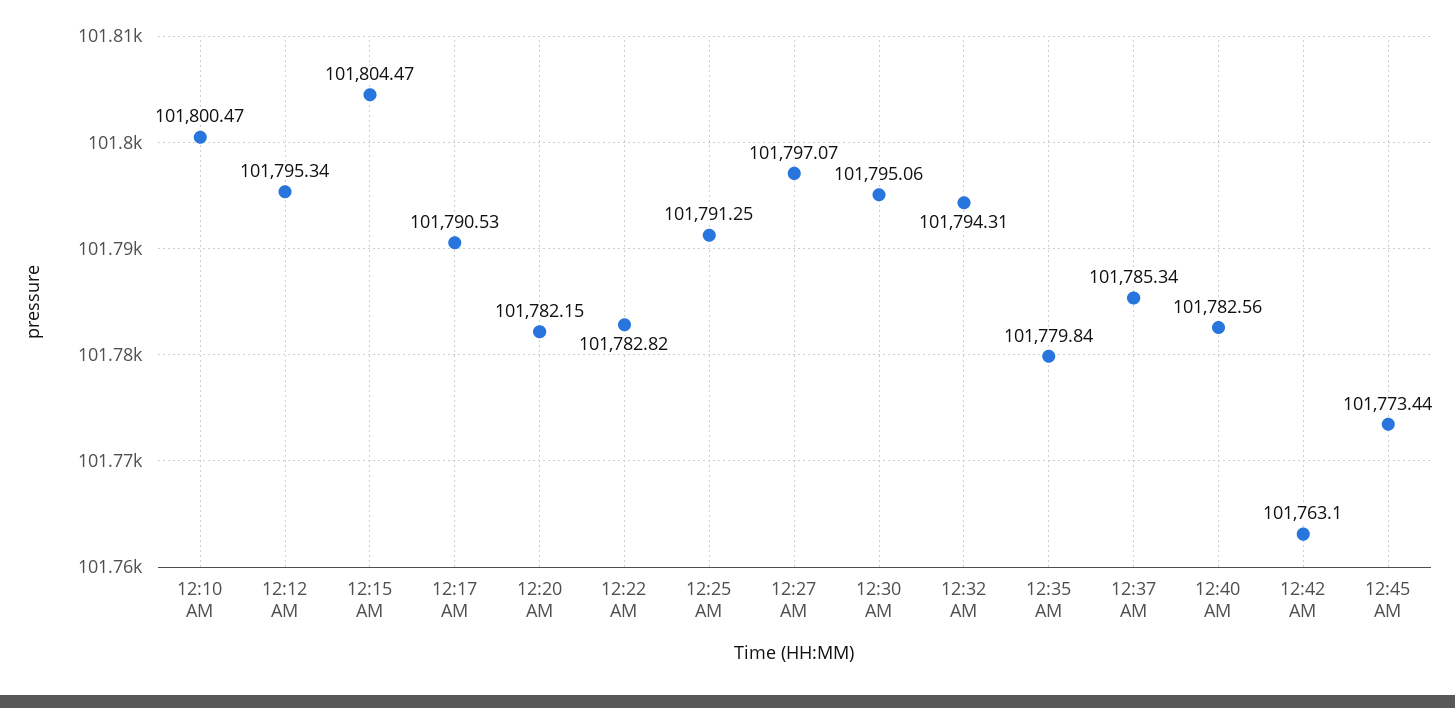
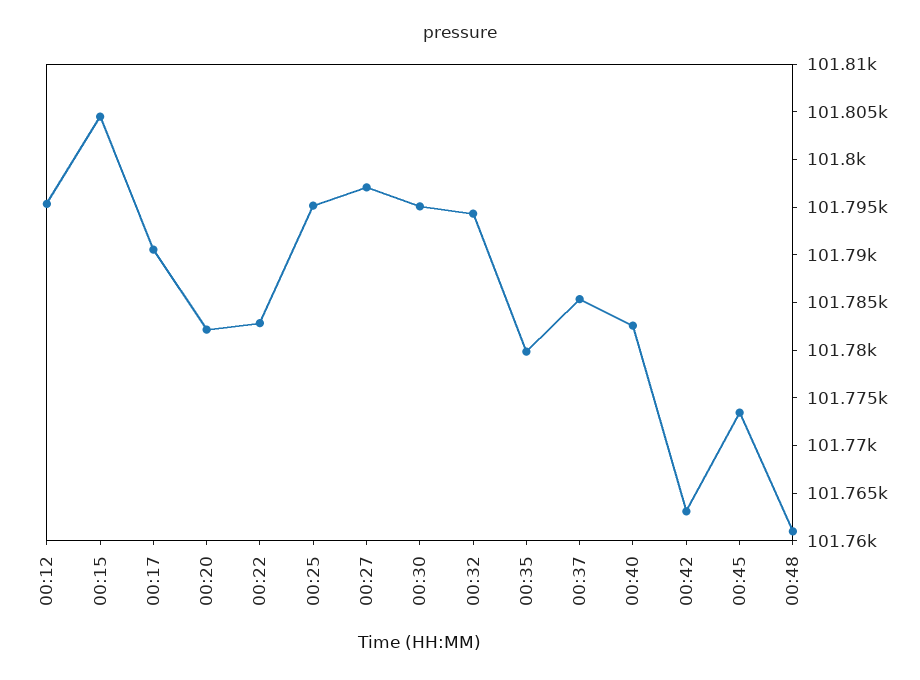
12:10 AM: 101800.47 -> none
12:25 AM: 101791.25 -> 101795
00:48: none -> 101761

